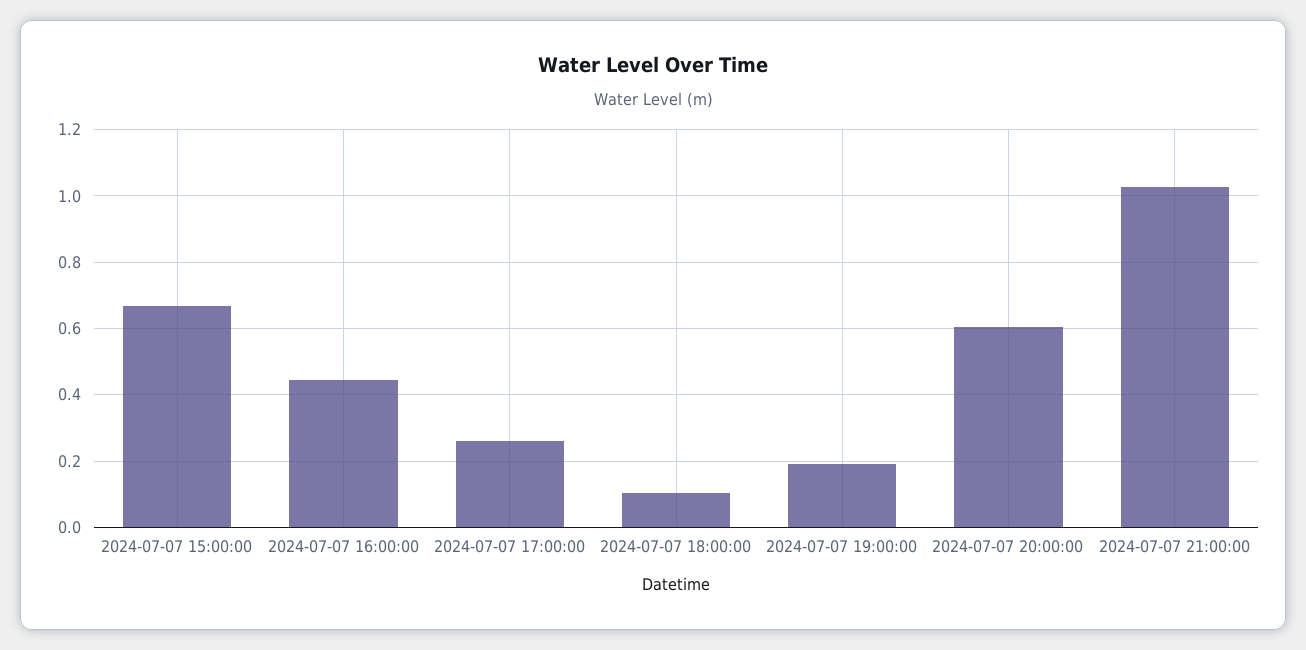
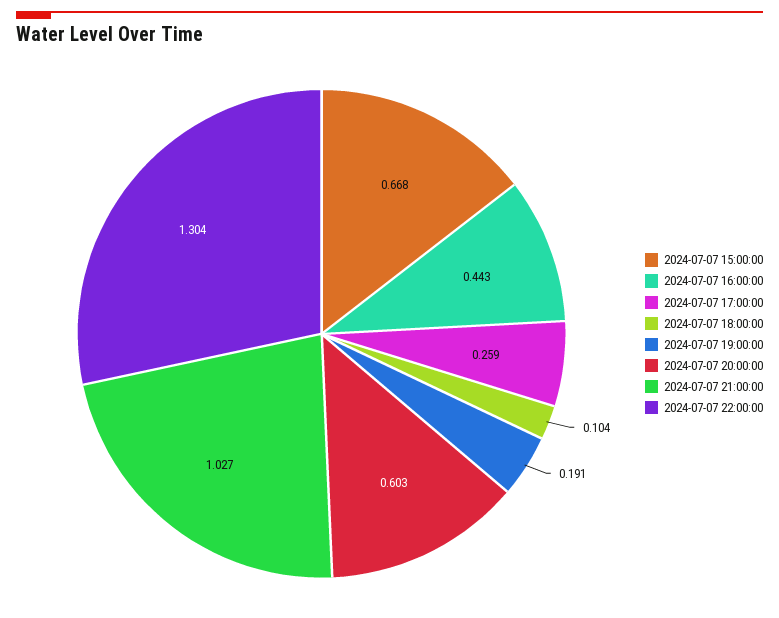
2024-07-07 22:00:00: none -> 1.304

